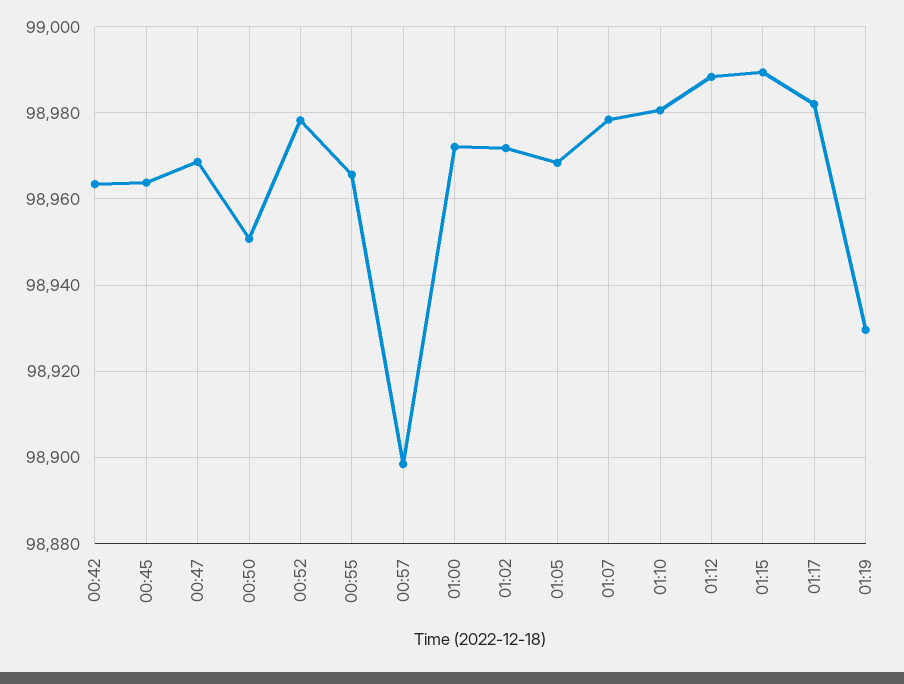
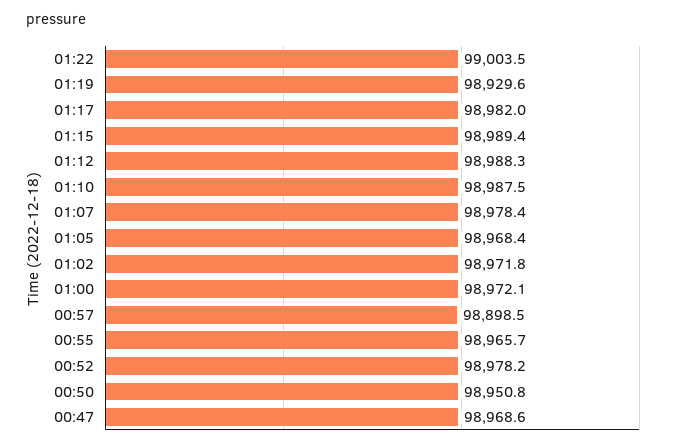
00:42: 98964 -> none
00:45: 98964 -> none
01:10: 98980 -> 98987.5
01:22: none -> 99003.5

